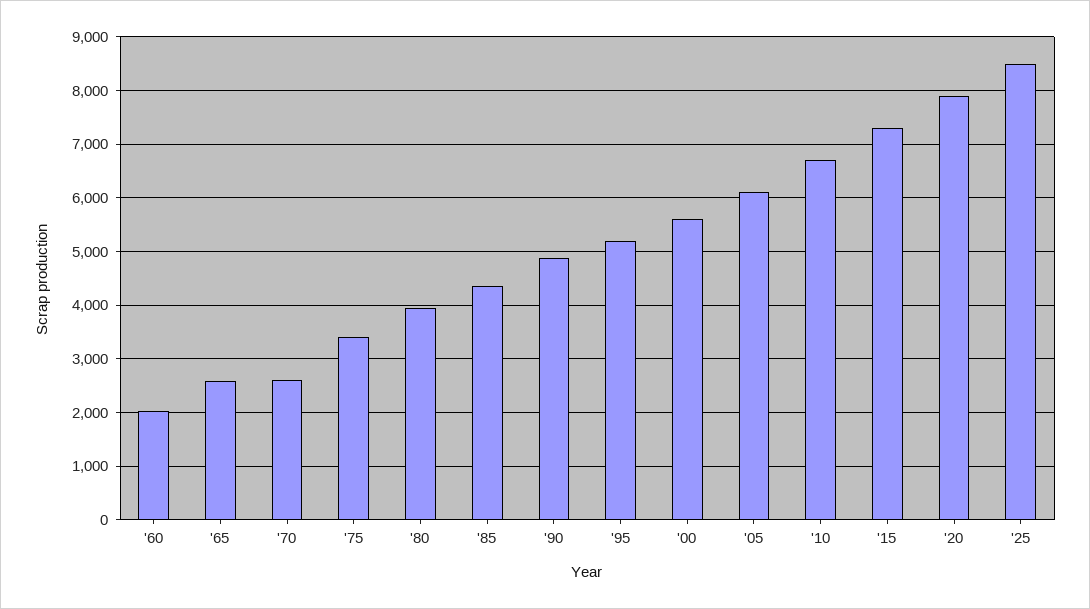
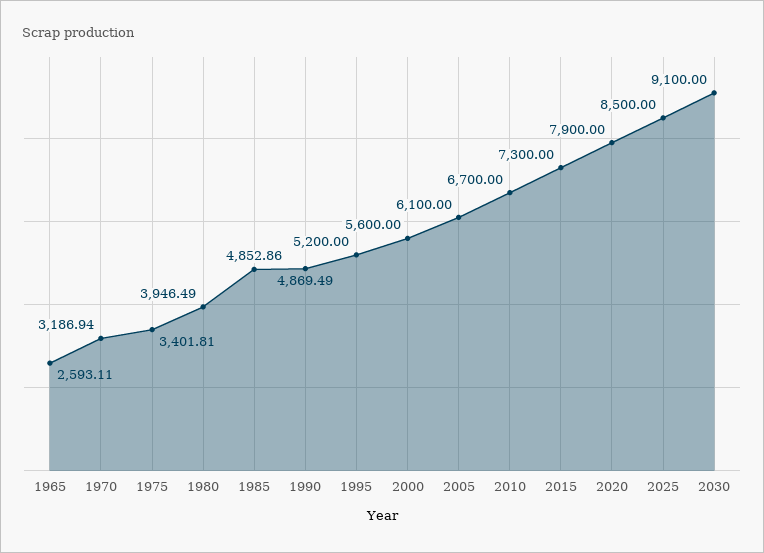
'60: 2000 -> none
'70: 2600 -> 3186.94
'85: 4400 -> 4852.86
2030: none -> 9100

